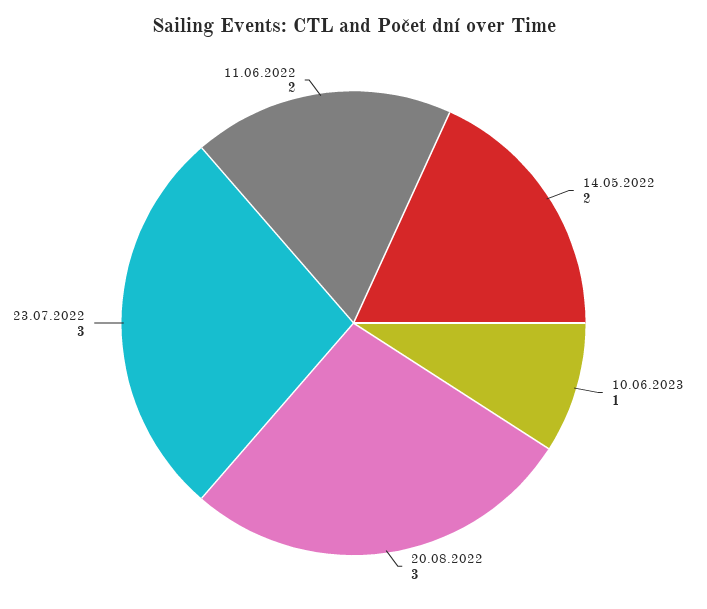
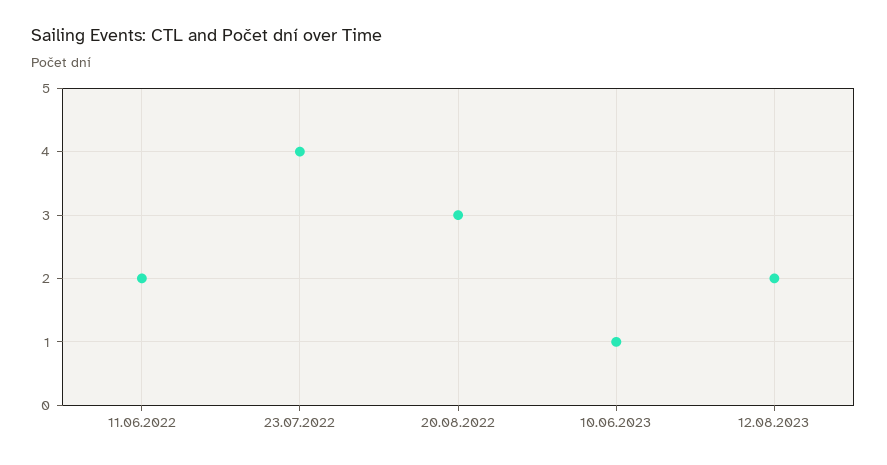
14.05.2022: 2 -> none
23.07.2022: 3 -> 4
12.08.2023: none -> 2

